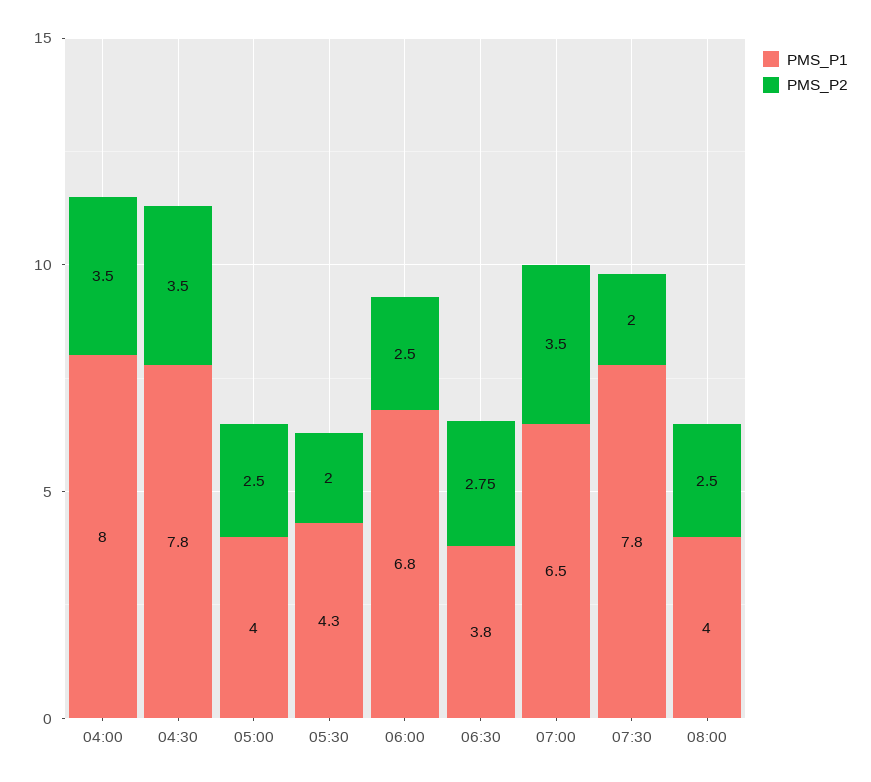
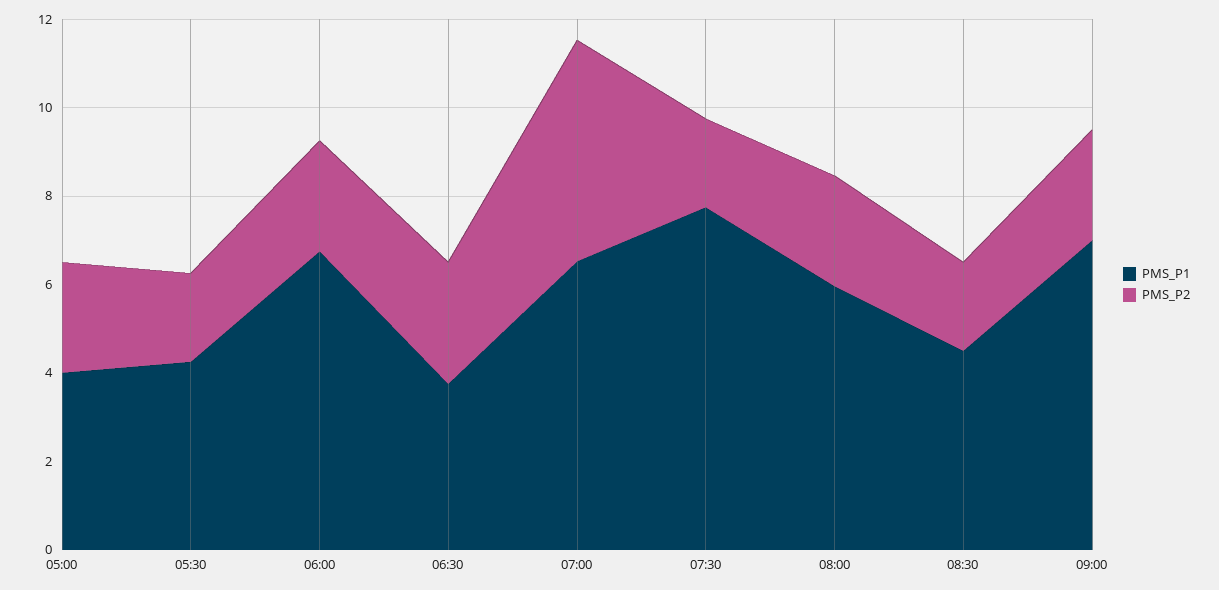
PMS_P1, 04:00: 8 -> none
PMS_P2, 04:00: 3.5 -> none
PMS_P1, 04:30: 7.8 -> none
PMS_P2, 04:30: 3.5 -> none
PMS_P2, 07:00: 3.5 -> 5
PMS_P1, 08:00: 4 -> 6
PMS_P1, 08:30: none -> 4.5
PMS_P2, 08:30: none -> 2
PMS_P1, 09:00: none -> 7
PMS_P2, 09:00: none -> 2.5

